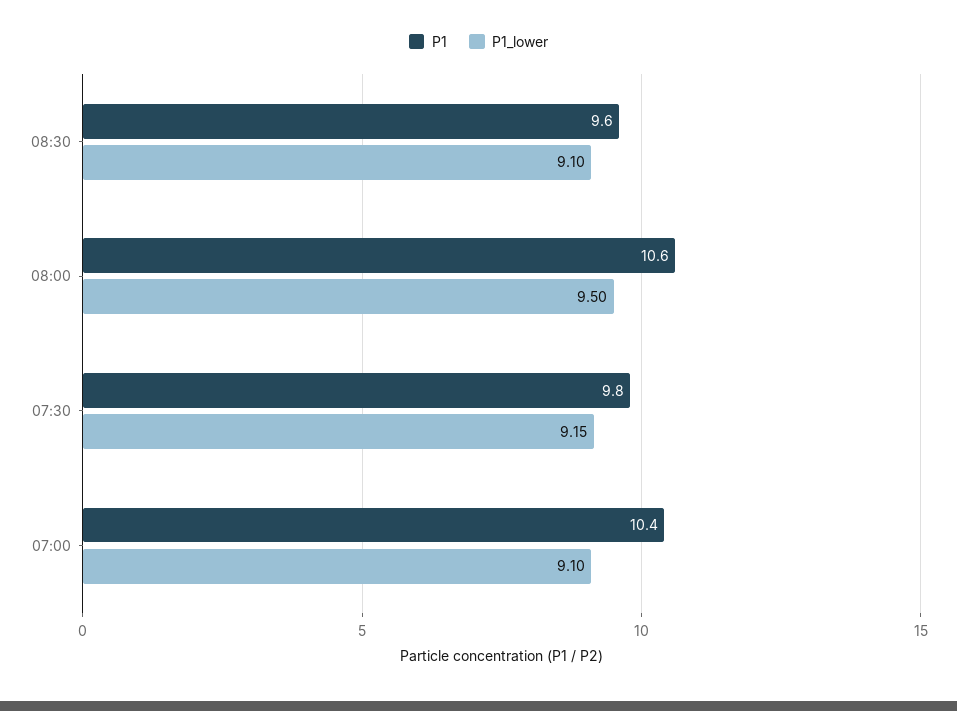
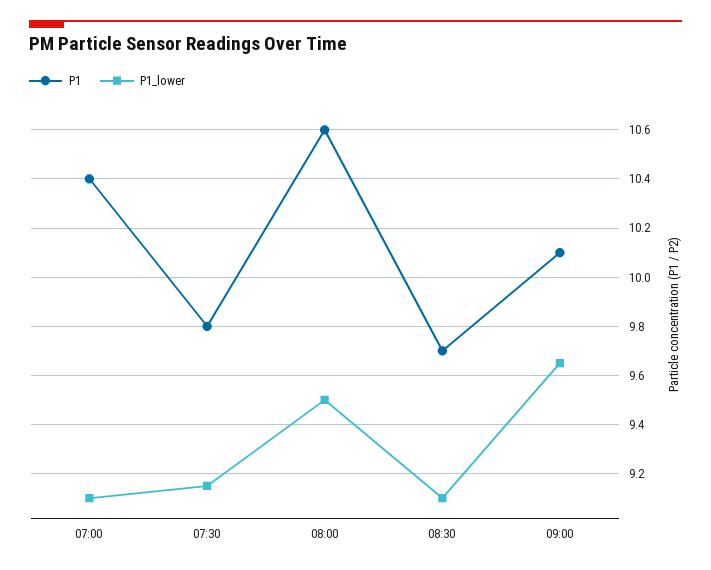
P1, 08:30: 9.6 -> 9.7
P1, 09:00: none -> 10.1
P1_lower, 09:00: none -> 9.65

